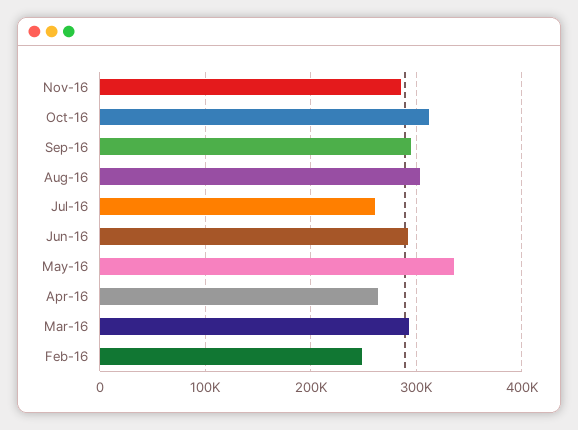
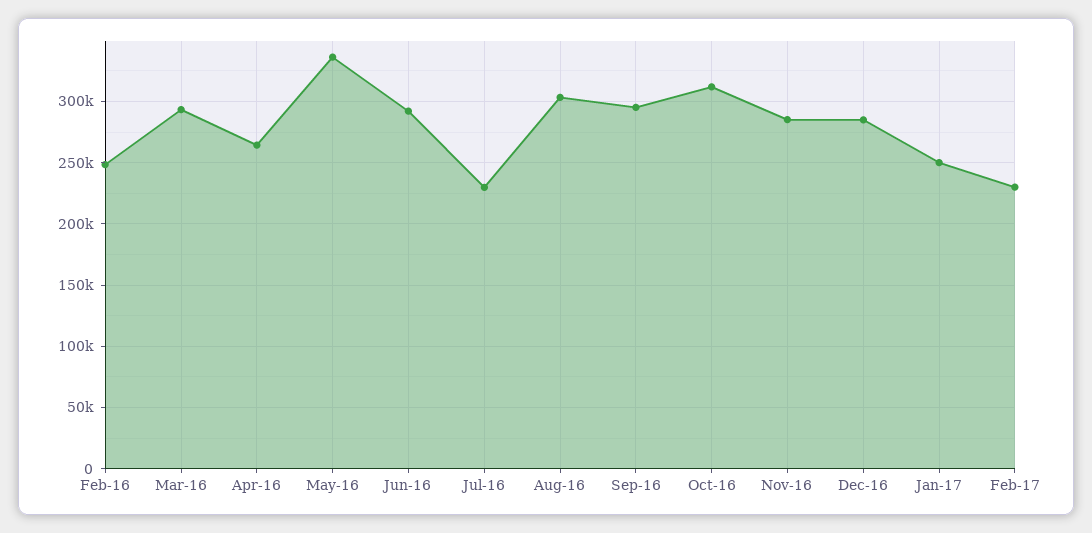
Jul-16: 260000 -> 230000
Dec-16: none -> 285000
Jan-17: none -> 250000
Feb-17: none -> 230000

